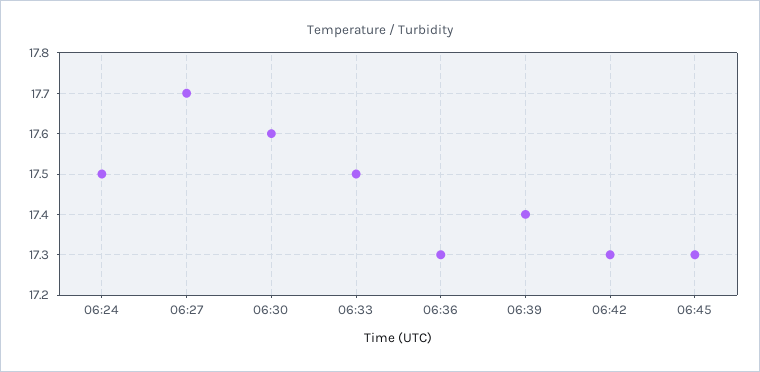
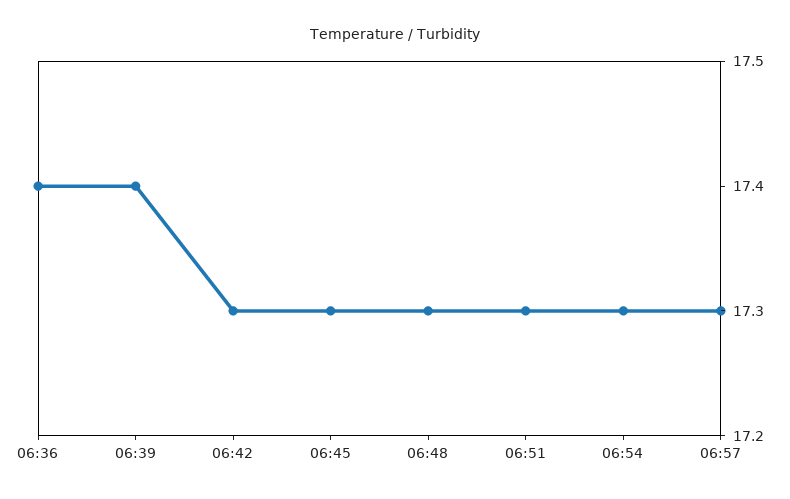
06:24: 17.5 -> none
06:27: 17.7 -> none
06:30: 17.6 -> none
06:33: 17.5 -> none
06:36: 17.3 -> 17.4
06:48: none -> 17.3
06:51: none -> 17.3
06:54: none -> 17.3
06:57: none -> 17.3

